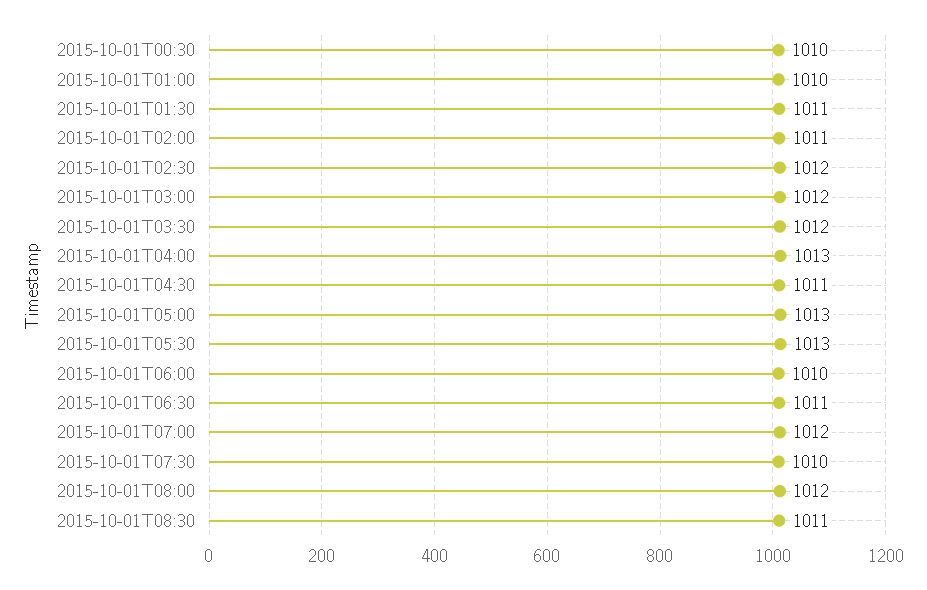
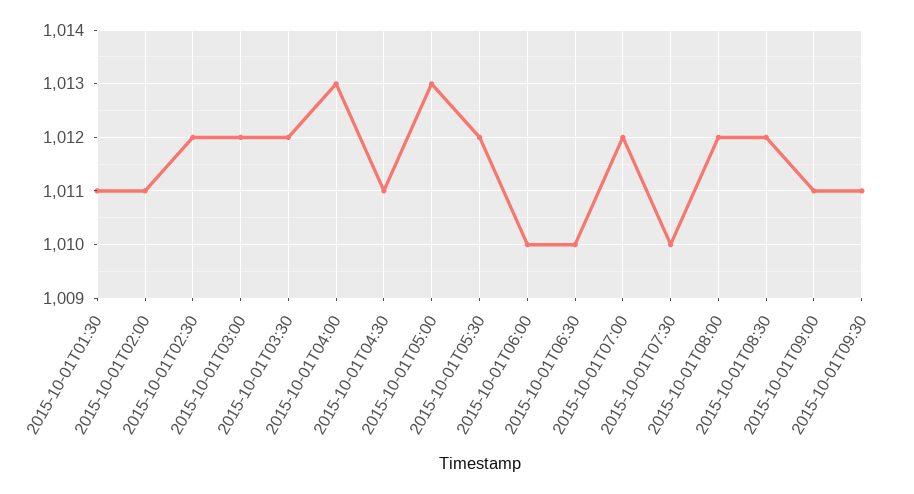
2015-10-01T00:30: 1010 -> none
2015-10-01T01:00: 1010 -> none
2015-10-01T05:30: 1013 -> 1012
2015-10-01T06:30: 1011 -> 1010
2015-10-01T08:30: 1011 -> 1012
2015-10-01T09:00: none -> 1011
2015-10-01T09:30: none -> 1011

